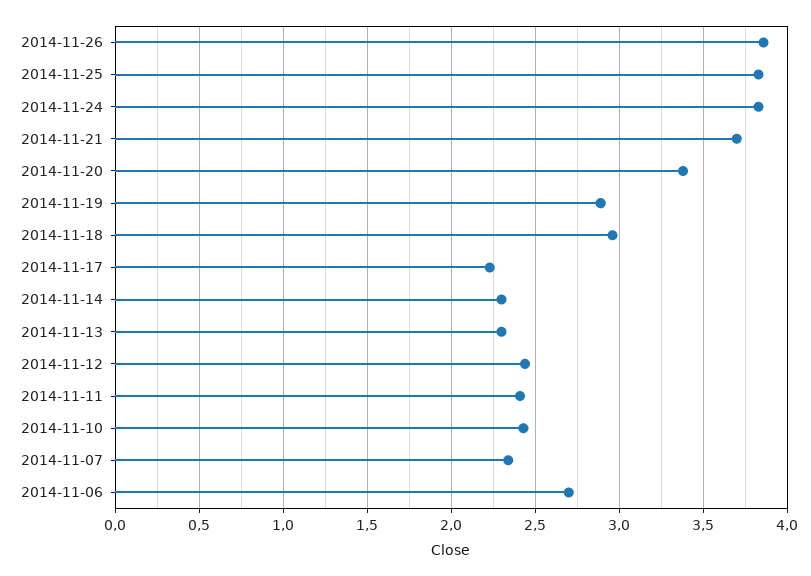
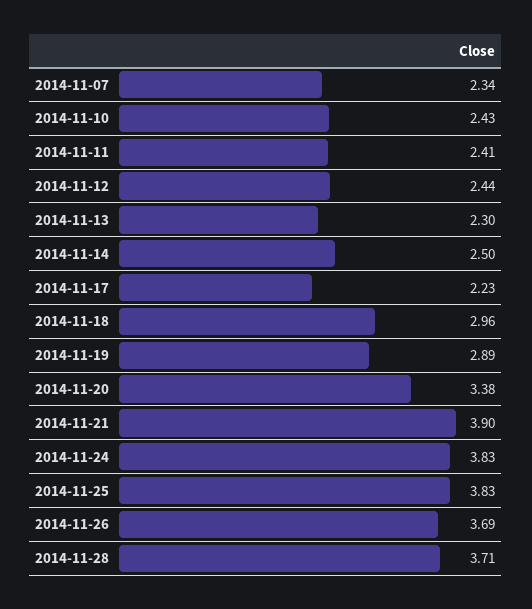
2014-11-26: 3.85 -> 3.69
2014-11-21: 3.7 -> 3.9
2014-11-14: 2.3 -> 2.5
2014-11-06: 2.7 -> none
2014-11-28: none -> 3.71

